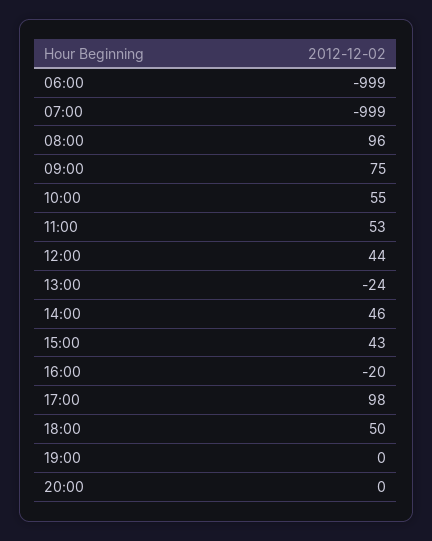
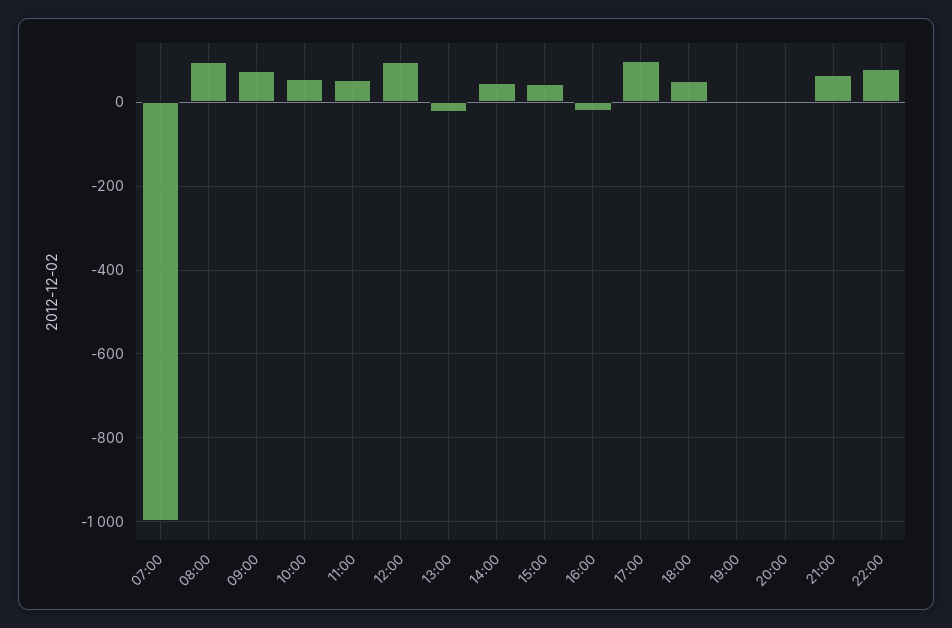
06:00: -999 -> none
12:00: 44 -> 100
21:00: none -> 60
22:00: none -> 80

